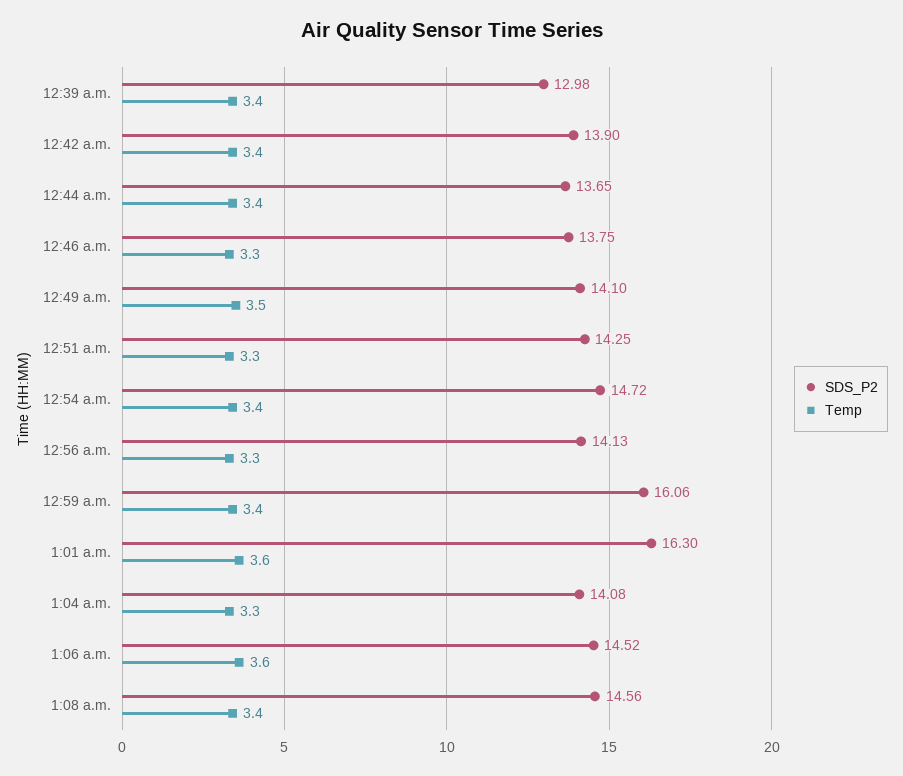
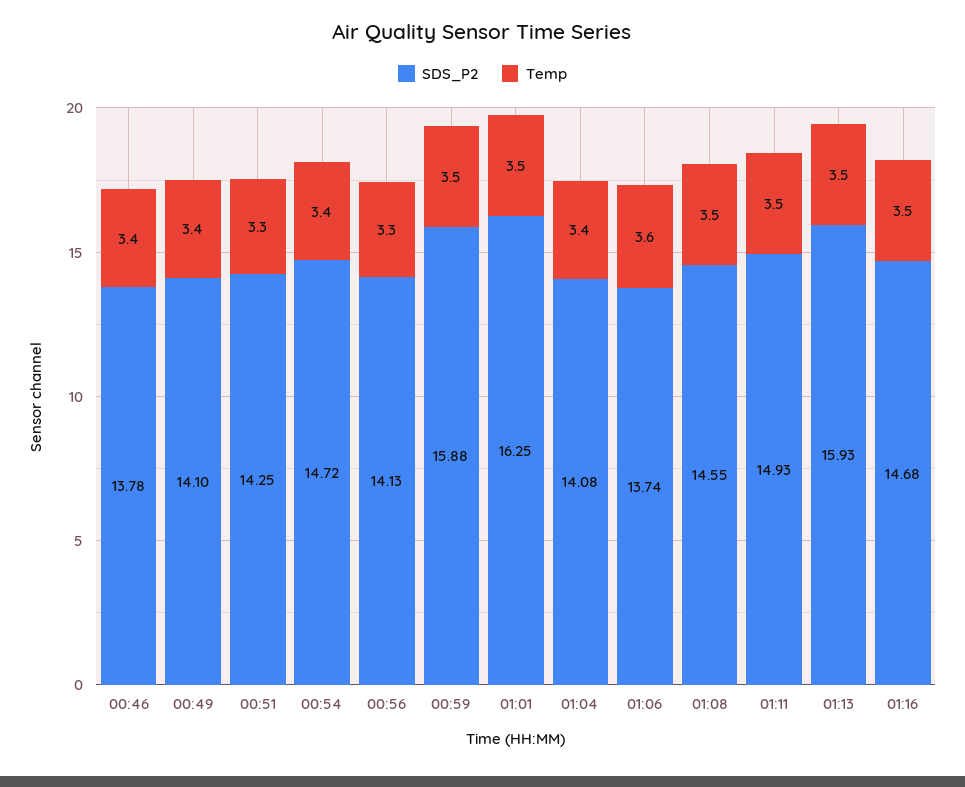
SDS_P2, 12:39 a.m.: 12.98 -> none
Temp, 12:39 a.m.: 3.4 -> none
SDS_P2, 12:42 a.m.: 13.9 -> none
Temp, 12:42 a.m.: 3.4 -> none
SDS_P2, 12:44 a.m.: 13.65 -> none
Temp, 12:44 a.m.: 3.4 -> none
SDS_P2, 12:46 a.m.: 13.75 -> 13.78
Temp, 12:46 a.m.: 3.3 -> 3.4
Temp, 12:49 a.m.: 3.5 -> 3.4
SDS_P2, 12:59 a.m.: 16.06 -> 15.88
Temp, 12:59 a.m.: 3.4 -> 3.5
SDS_P2, 1:01 a.m.: 16.3 -> 16.25
Temp, 1:01 a.m.: 3.6 -> 3.5
Temp, 1:04 a.m.: 3.3 -> 3.4
SDS_P2, 1:06 a.m.: 14.52 -> 13.74
SDS_P2, 1:08 a.m.: 14.56 -> 14.55
Temp, 1:08 a.m.: 3.4 -> 3.5
SDS_P2, 01:11: none -> 14.93
Temp, 01:11: none -> 3.5
SDS_P2, 01:13: none -> 15.93
Temp, 01:13: none -> 3.5
SDS_P2, 01:16: none -> 14.68
Temp, 01:16: none -> 3.5

